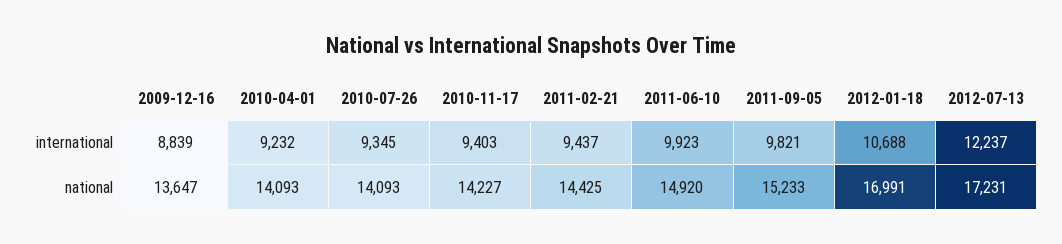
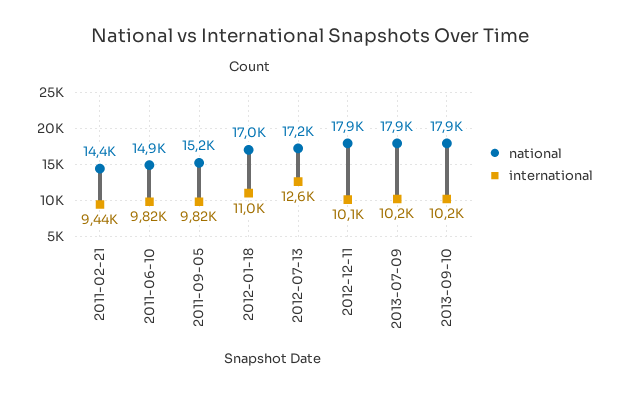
international, 2009-12-16: 8839 -> none
international, 2010-04-01: 9232 -> none
international, 2010-07-26: 9345 -> none
international, 2010-11-17: 9403 -> none
international, 2011-06-10: 9923 -> 9820
international, 2012-01-18: 10688 -> 11000
international, 2012-07-13: 12237 -> 12600
national, 2009-12-16: 13647 -> none
national, 2010-04-01: 14093 -> none
national, 2010-07-26: 14093 -> none
national, 2010-11-17: 14227 -> none
national, 2012-12-11: none -> 17900
international, 2012-12-11: none -> 10100
national, 2013-07-09: none -> 17900
international, 2013-07-09: none -> 10200
national, 2013-09-10: none -> 17900
international, 2013-09-10: none -> 10200

